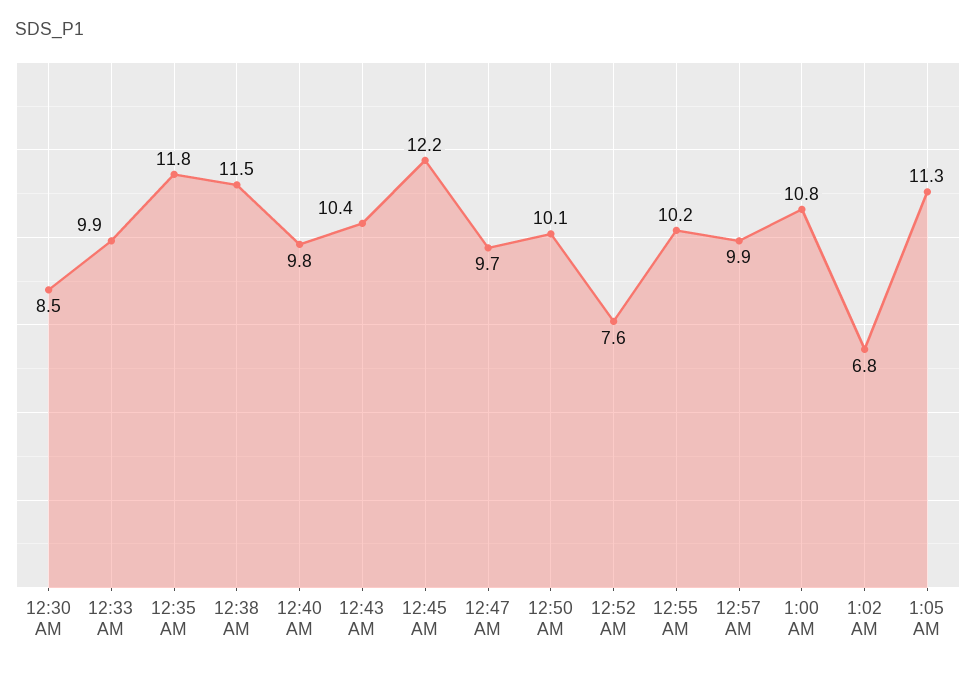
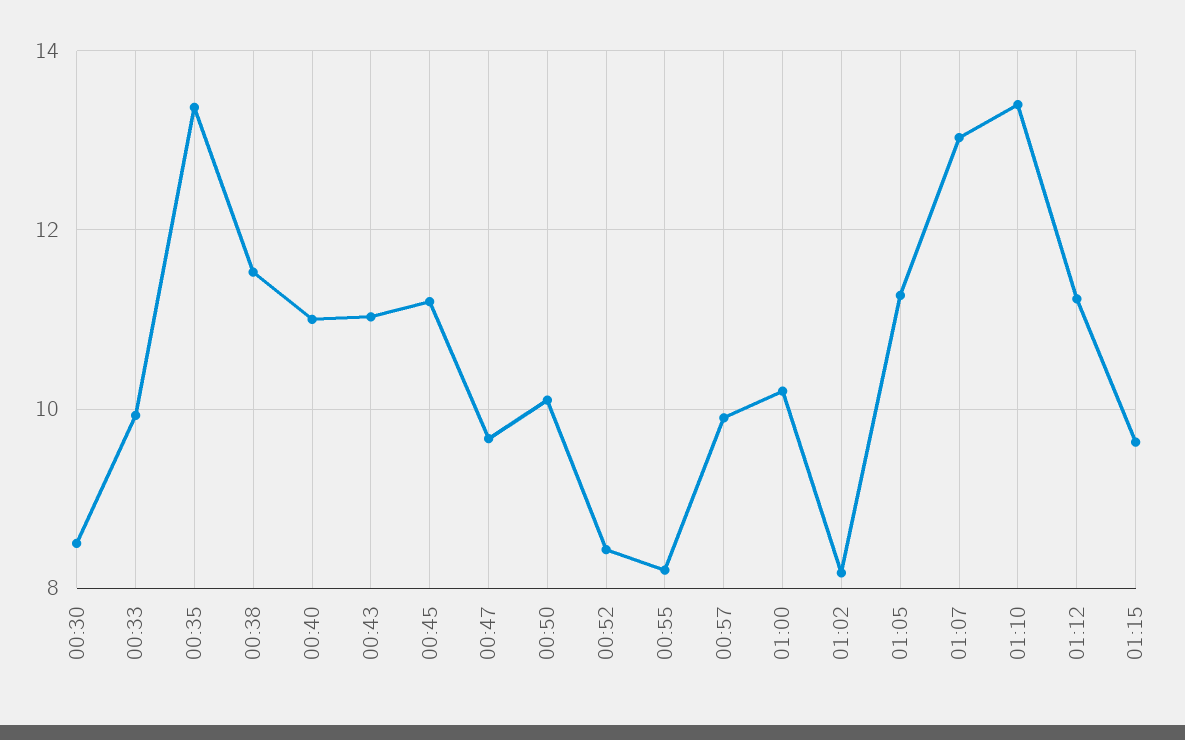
12:35 AM: 11.8 -> 13.4
12:40 AM: 9.8 -> 11
12:43 AM: 10.4 -> 11
12:45 AM: 12.2 -> 11.2
12:52 AM: 7.6 -> 8.4
12:55 AM: 10.2 -> 8.2
1:00 AM: 10.8 -> 10.2
1:02 AM: 6.8 -> 8.2
01:07: none -> 13
01:10: none -> 13.4
01:12: none -> 11.2
01:15: none -> 9.6

